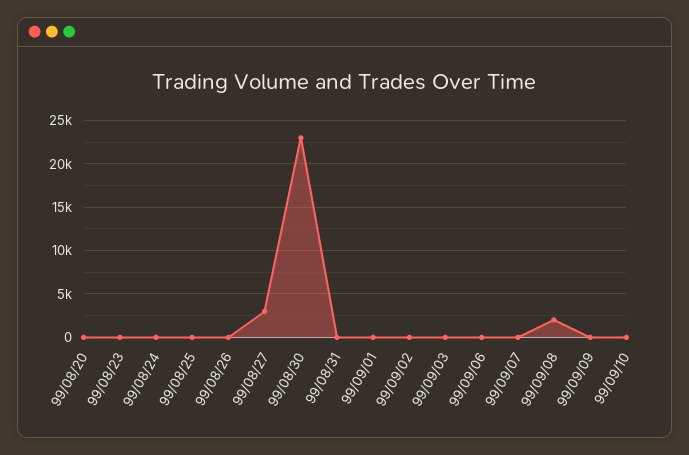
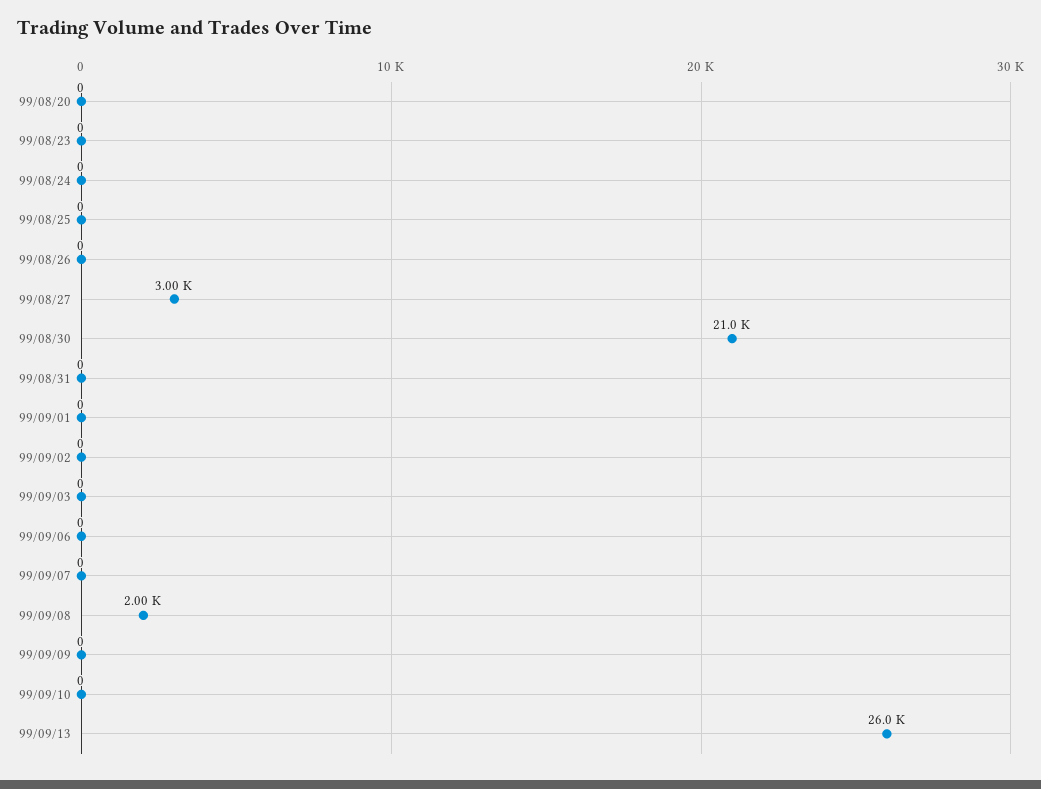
99/08/30: 23000 -> 21000
99/09/13: none -> 26000

